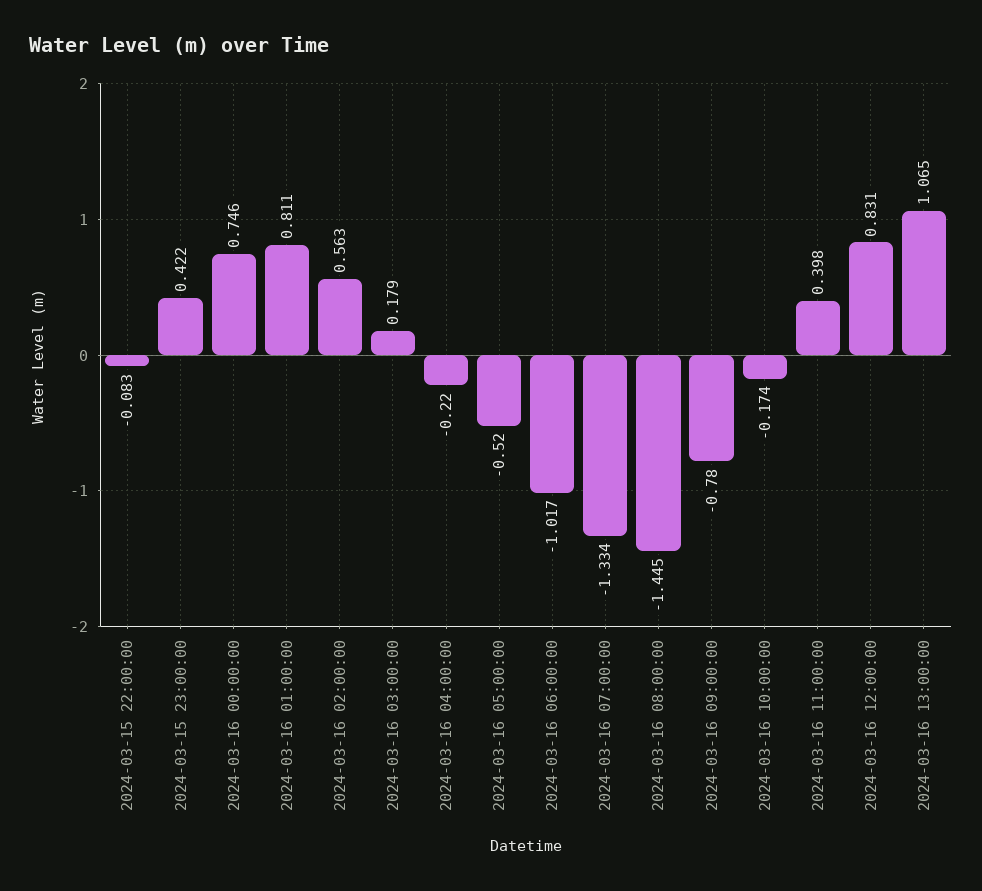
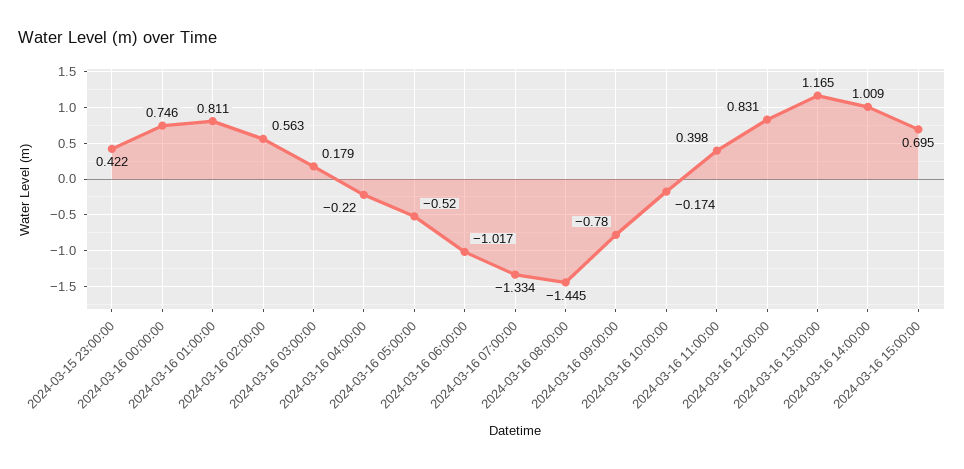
2024-03-15 22:00:00: -0.083 -> none
2024-03-16 13:00:00: 1.065 -> 1.165
2024-03-16 14:00:00: none -> 1.009
2024-03-16 15:00:00: none -> 0.695

